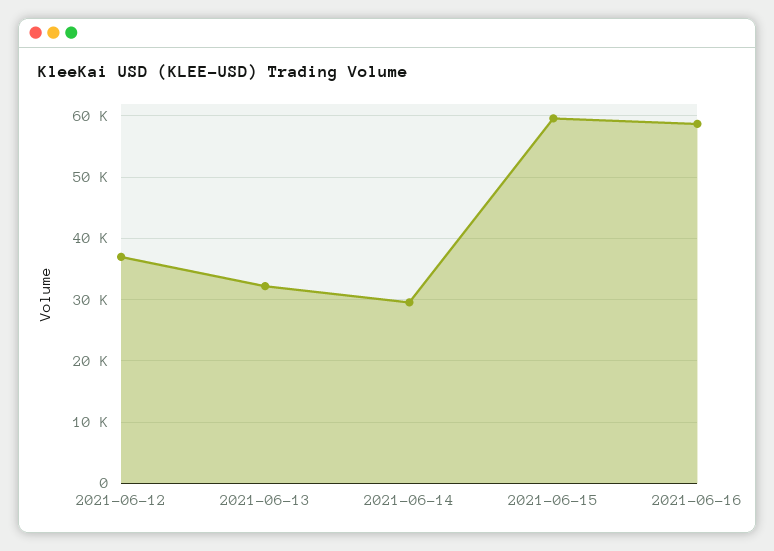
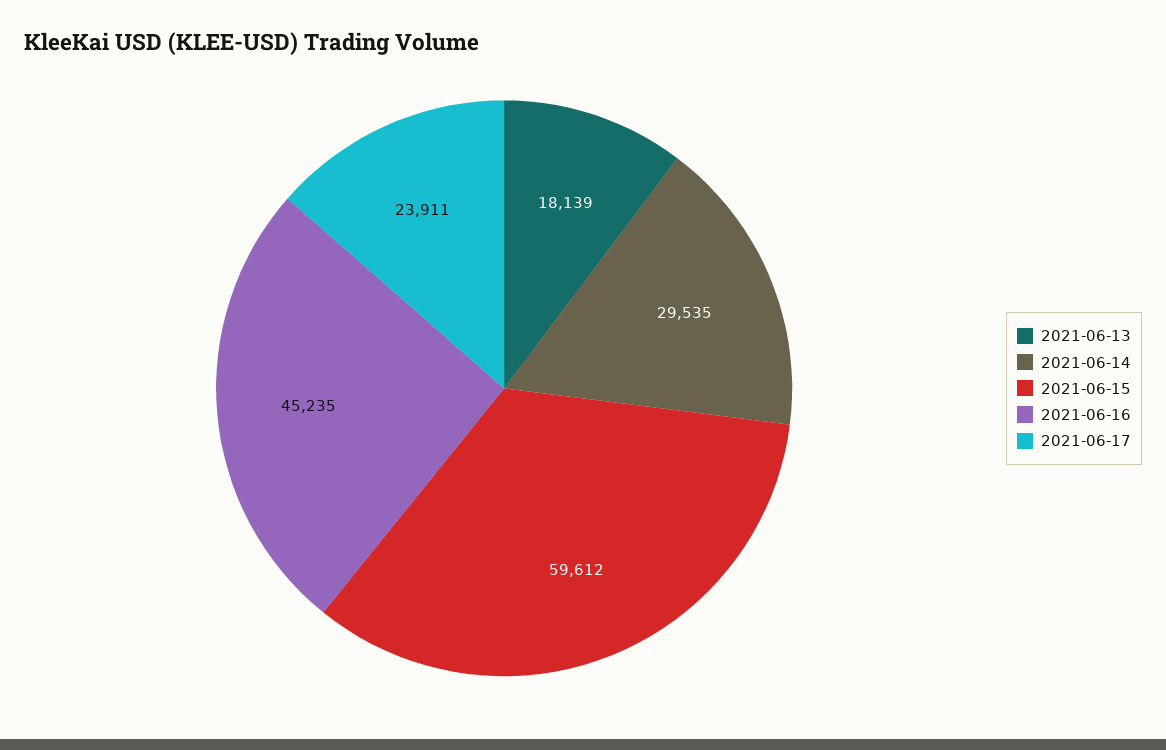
2021-06-12: 37000 -> none
2021-06-13: 32000 -> 18139
2021-06-16: 59000 -> 45235
2021-06-17: none -> 23911

